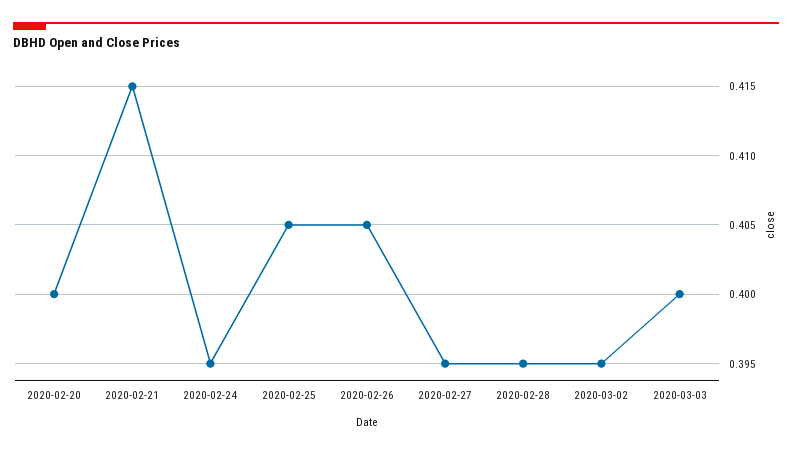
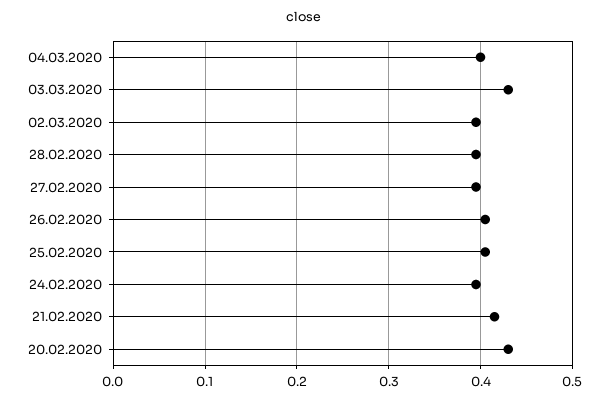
2020-02-20: 0.4 -> 0.43
2020-03-03: 0.4 -> 0.43
04.03.2020: none -> 0.4

